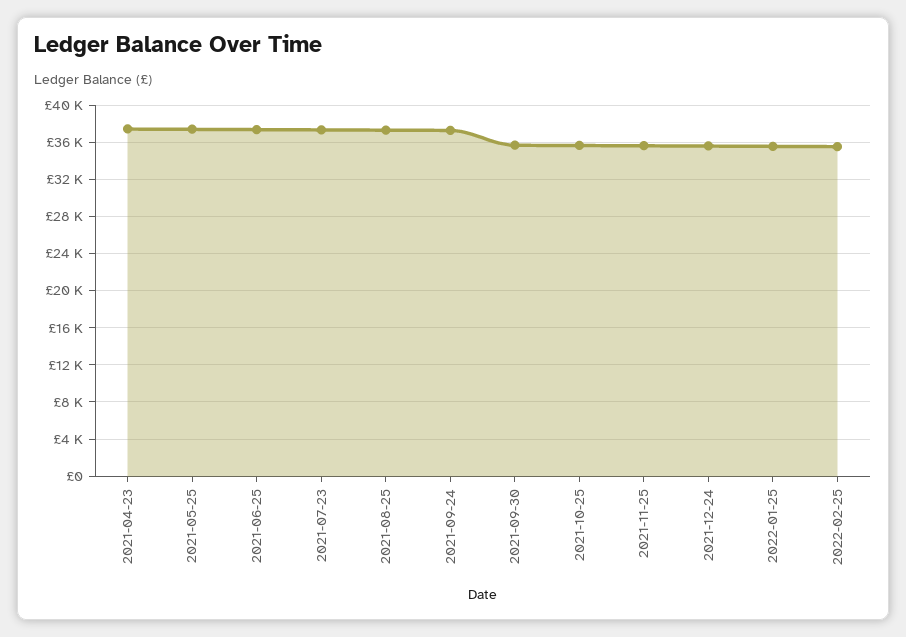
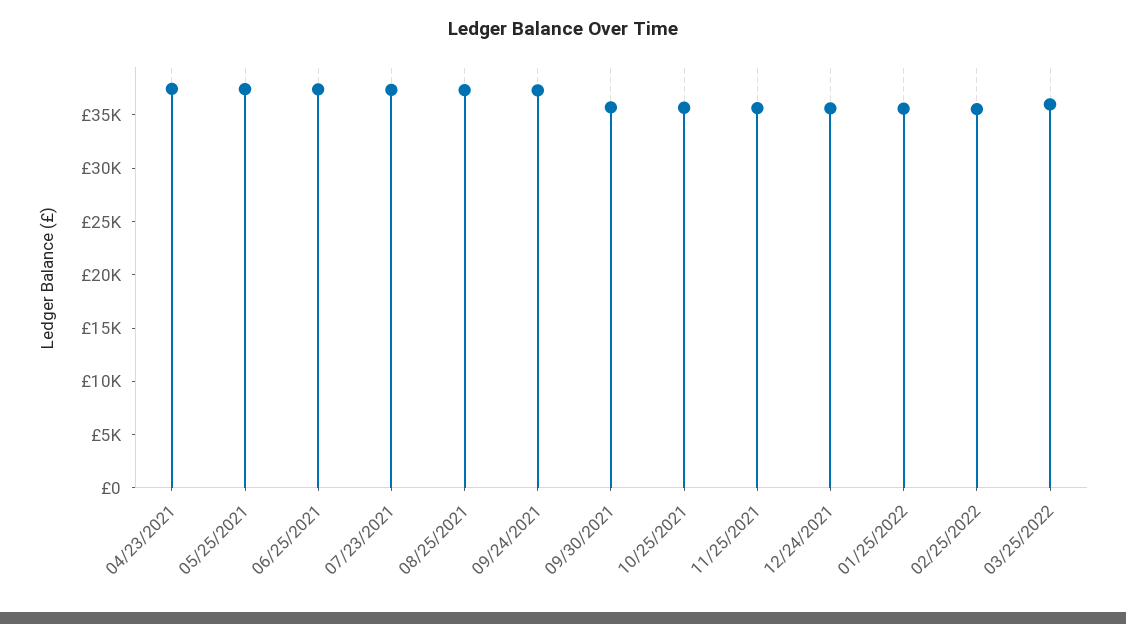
03/25/2022: none -> 36000

